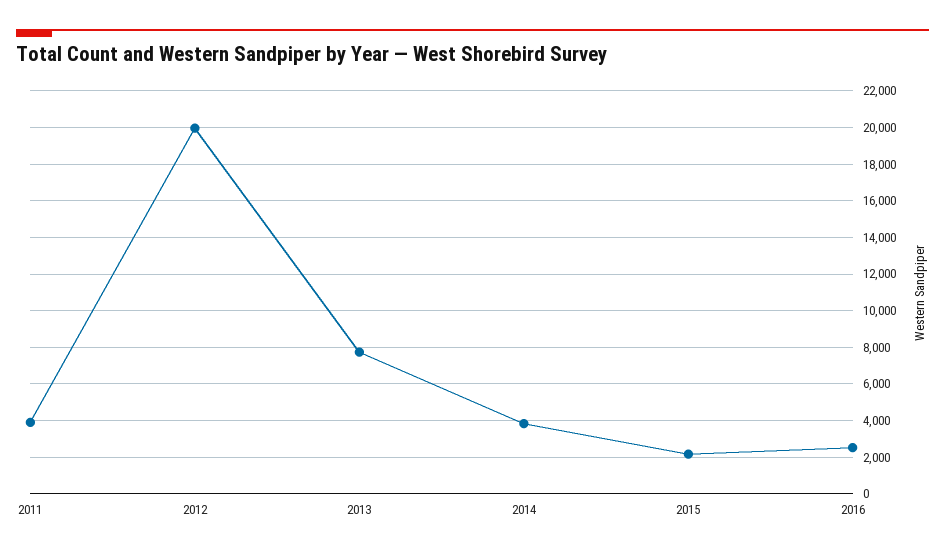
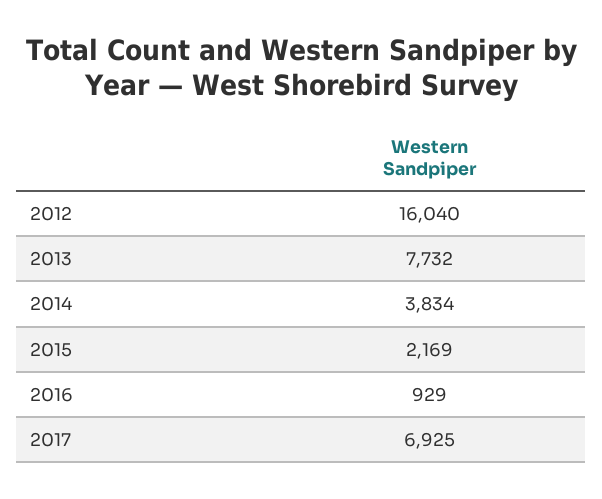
2011: 4000 -> none
2012: 20000 -> 16040
2016: 2500 -> 929
2017: none -> 6925

